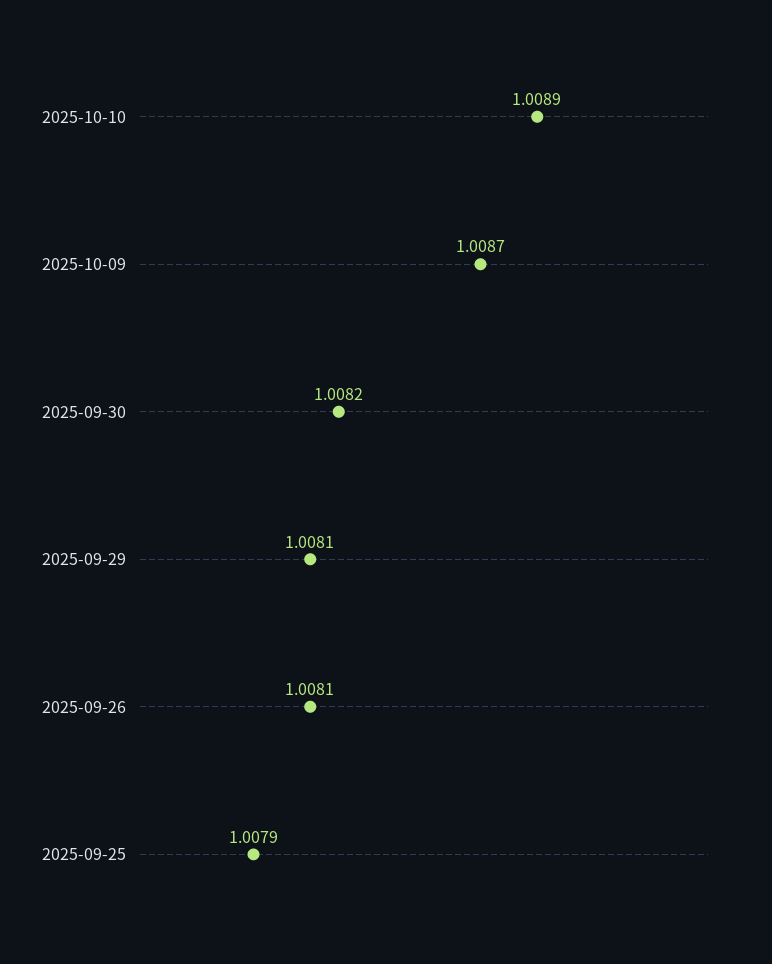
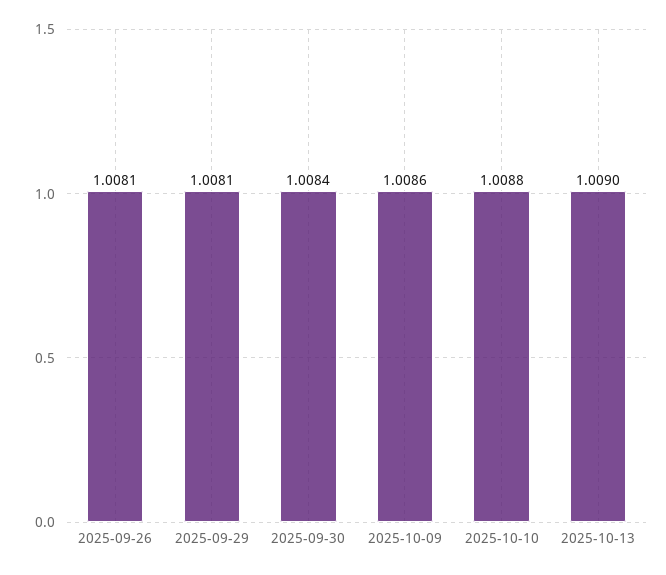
2025-10-10: 1.0089 -> 1.0088
2025-10-09: 1.0087 -> 1.0086
2025-09-30: 1.0082 -> 1.0084
2025-09-25: 1.0079 -> none
2025-10-13: none -> 1.009

